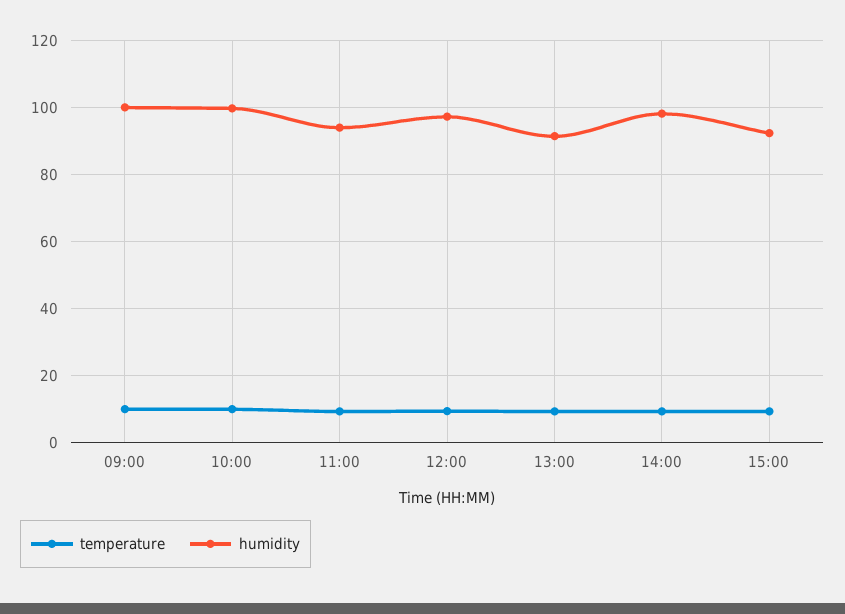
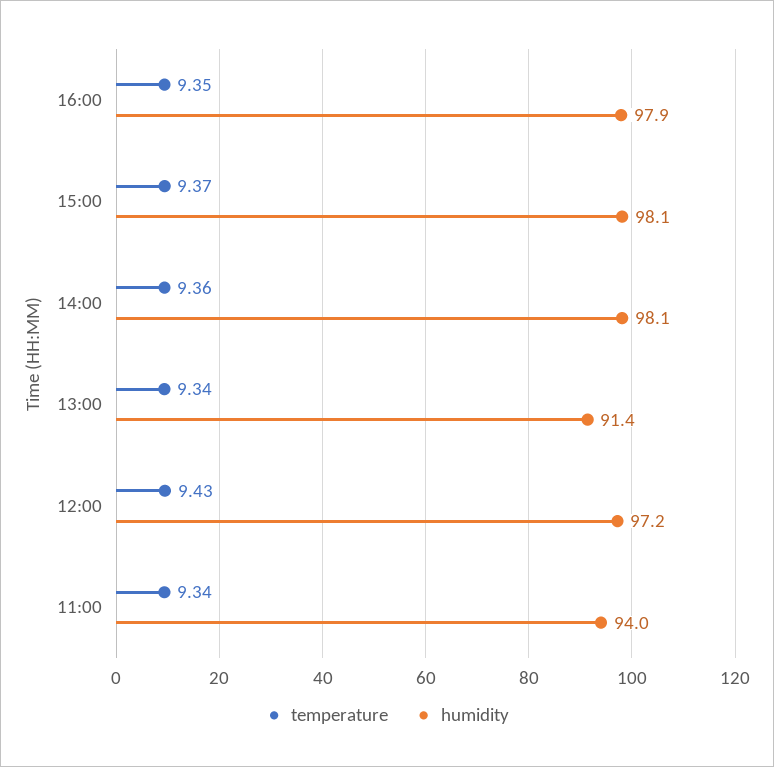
temperature, 09:00: 10 -> none
humidity, 09:00: 100 -> none
temperature, 10:00: 10 -> none
humidity, 10:00: 100 -> none
humidity, 15:00: 92 -> 98.1
temperature, 16:00: none -> 9.35
humidity, 16:00: none -> 97.9

